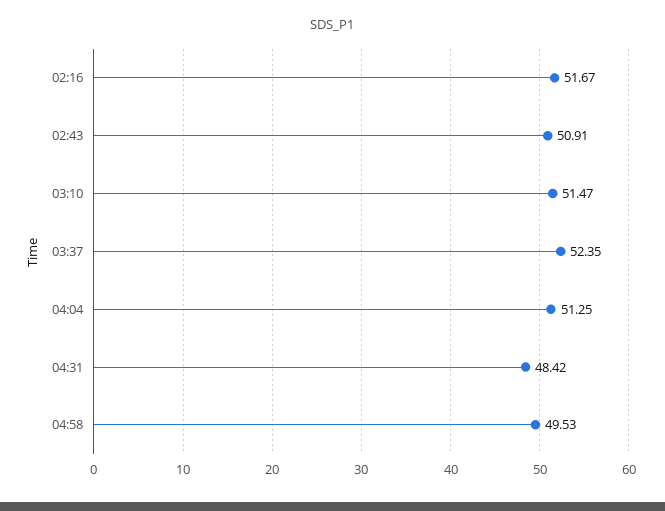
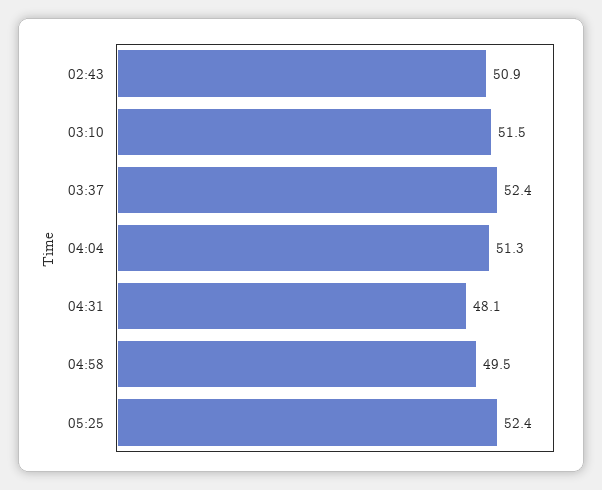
02:16: 51.67 -> none
04:31: 48.42 -> 48.1
05:25: none -> 52.4

